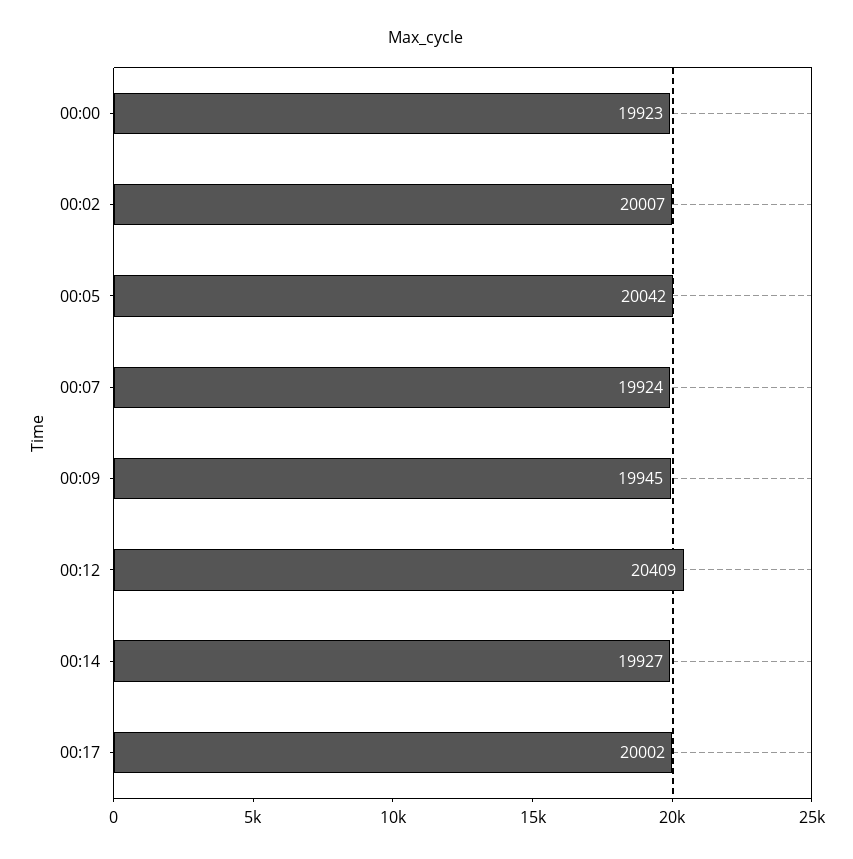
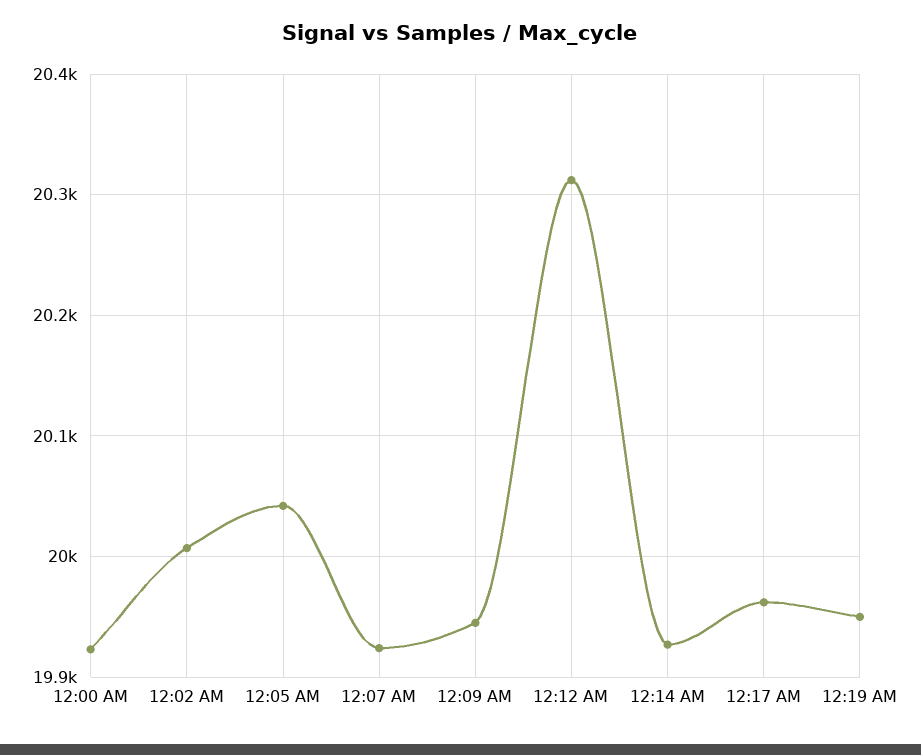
00:12: 20409 -> 20310
00:17: 20002 -> 19960
12:19 AM: none -> 19950

